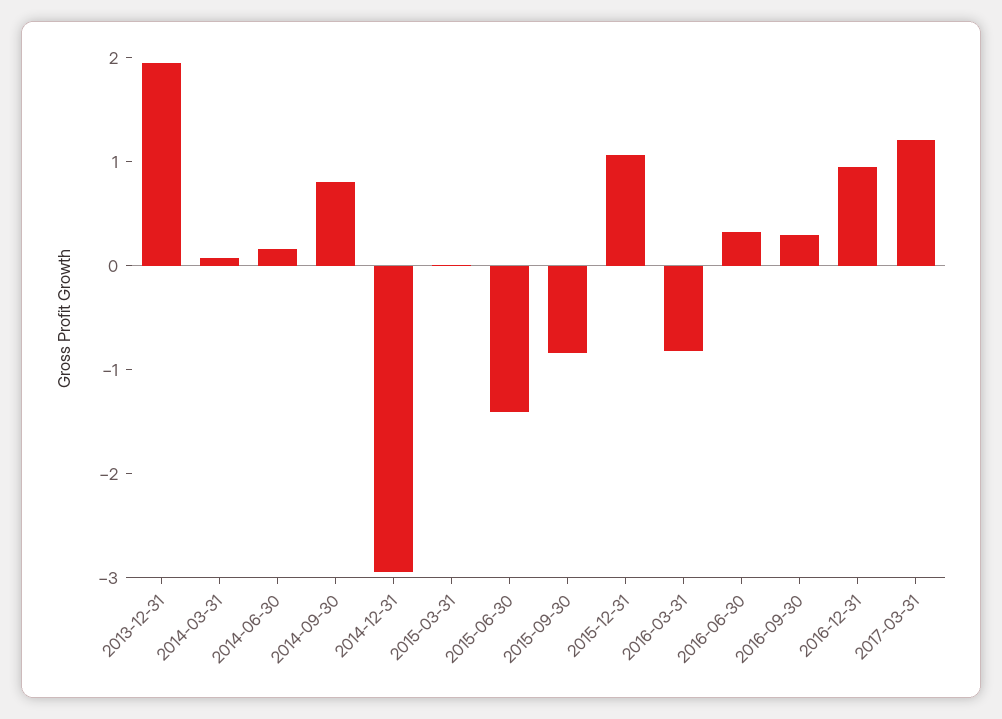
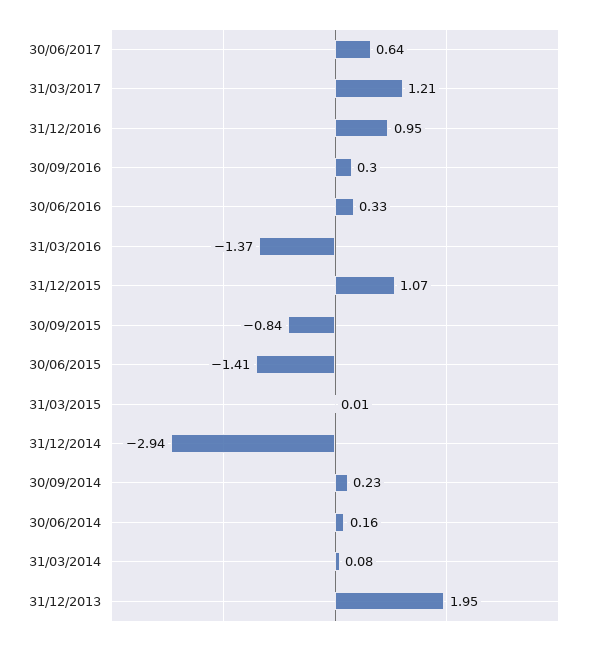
2014-09-30: 0.8 -> 0.23
2016-03-31: -0.8 -> -1.37
30/06/2017: none -> 0.64

